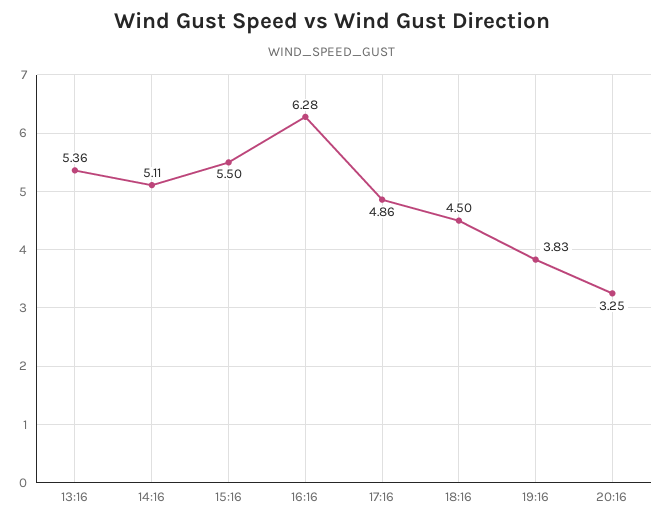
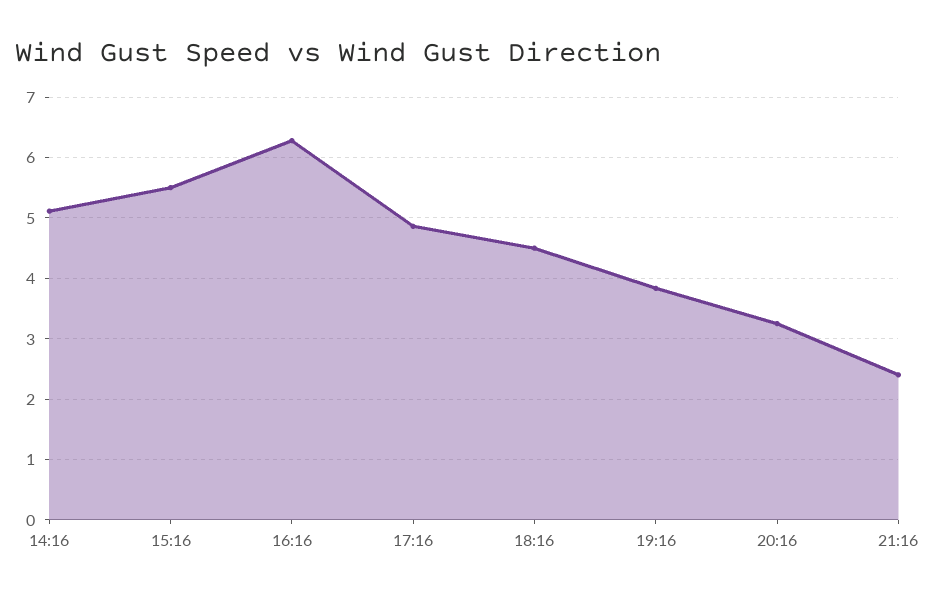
13:16: 5.36 -> none
21:16: none -> 2.4

